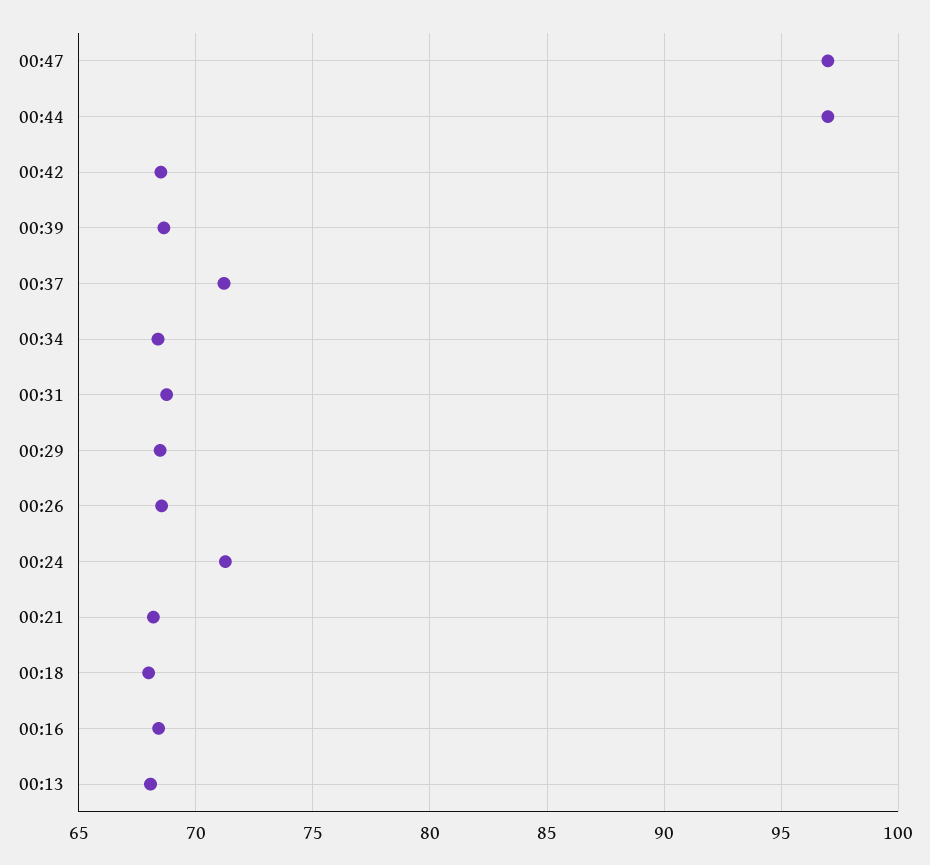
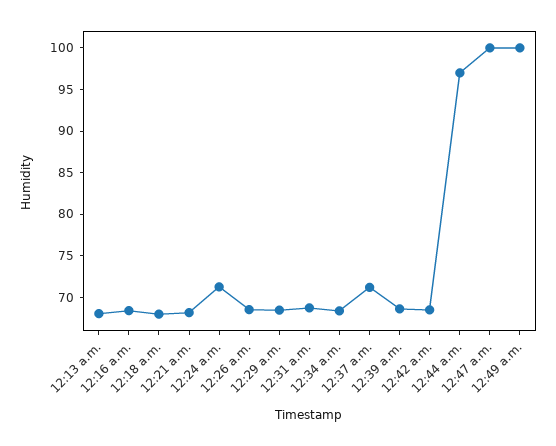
00:47: 97 -> 100
12:49 a.m.: none -> 100

